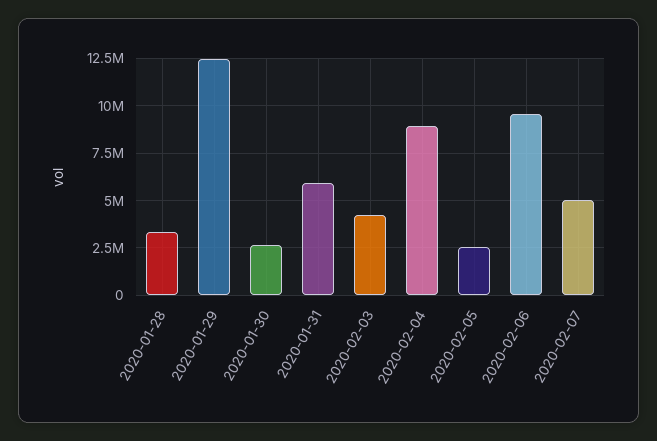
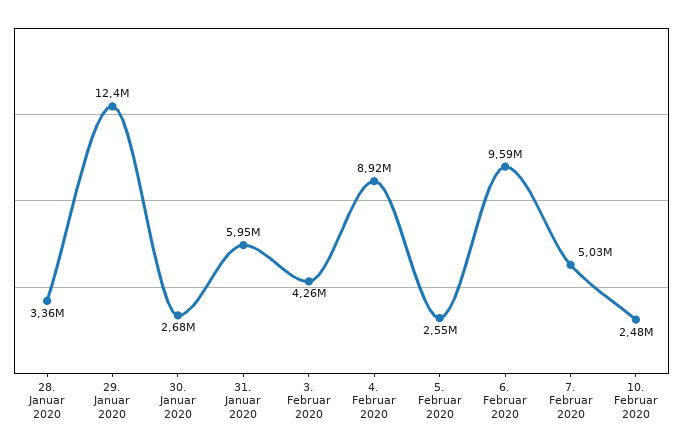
10. Februar 2020: none -> 2480000

